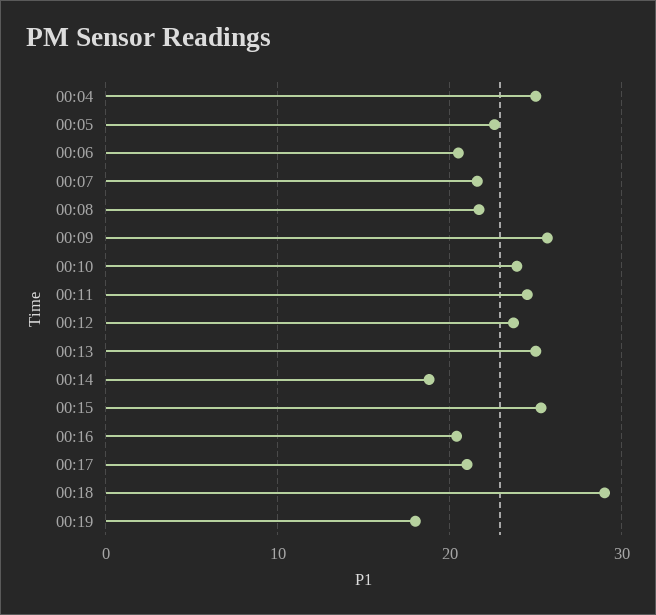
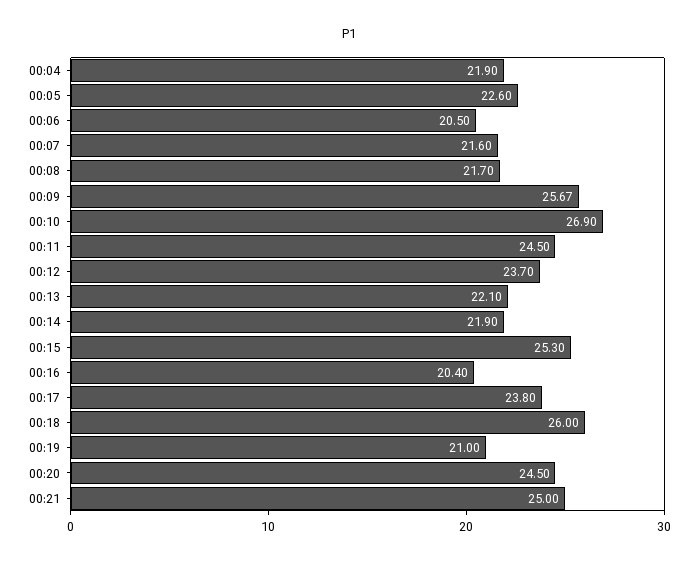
00:04: 25 -> 21.9
00:10: 24 -> 26.9
00:13: 25 -> 22.1
00:14: 19 -> 21.9
00:17: 21 -> 23.8
00:18: 29 -> 26
00:19: 18 -> 21
00:20: none -> 24.5
00:21: none -> 25

